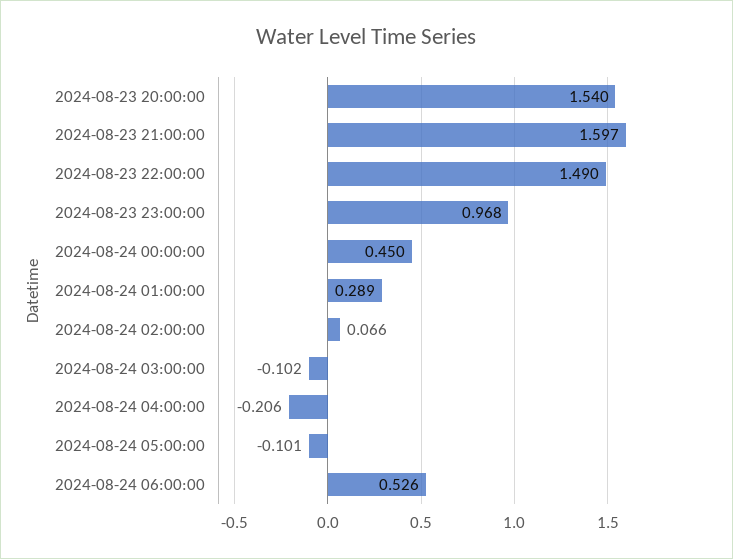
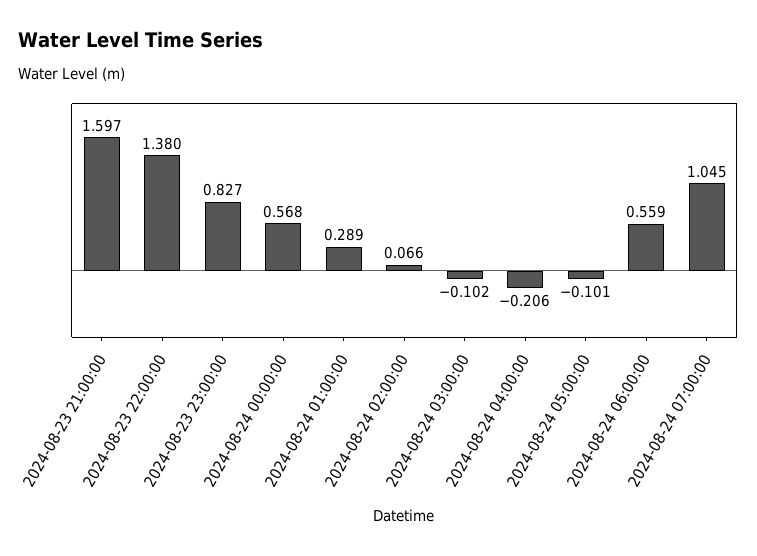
2024-08-23 20:00:00: 1.54 -> none
2024-08-23 22:00:00: 1.49 -> 1.38
2024-08-23 23:00:00: 0.968 -> 0.827
2024-08-24 00:00:00: 0.45 -> 0.568
2024-08-24 06:00:00: 0.526 -> 0.559
2024-08-24 07:00:00: none -> 1.045

